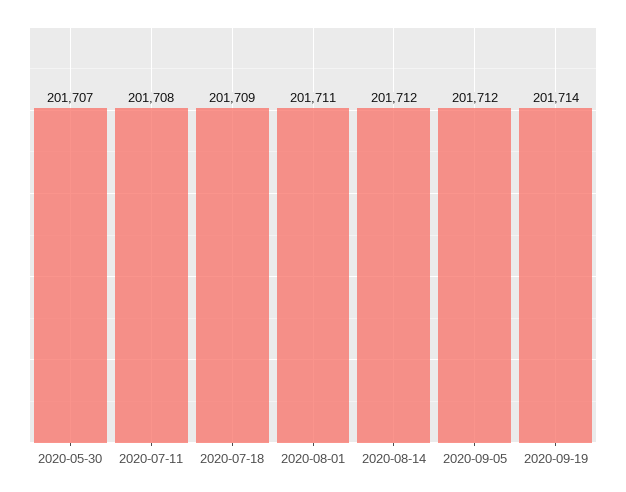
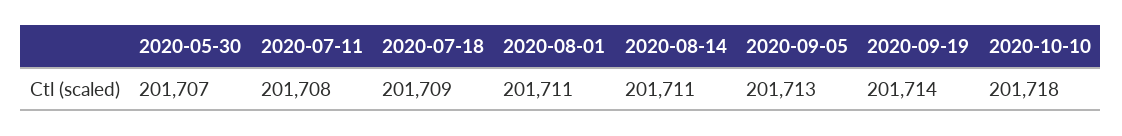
2020-08-14: 201712 -> 201711
2020-09-05: 201712 -> 201713
2020-10-10: none -> 201718

